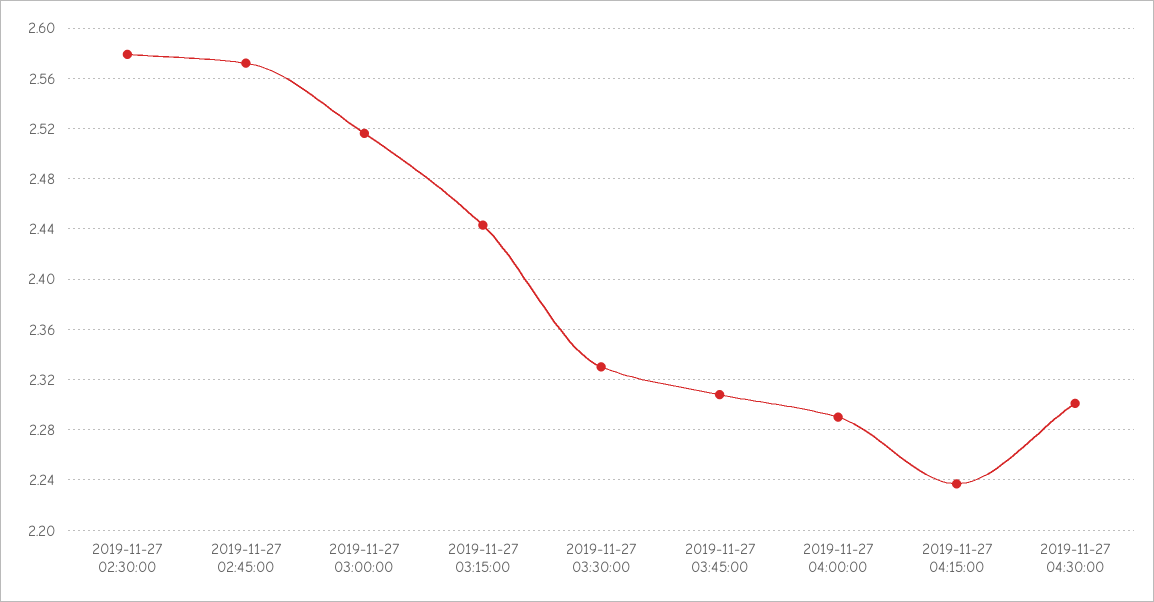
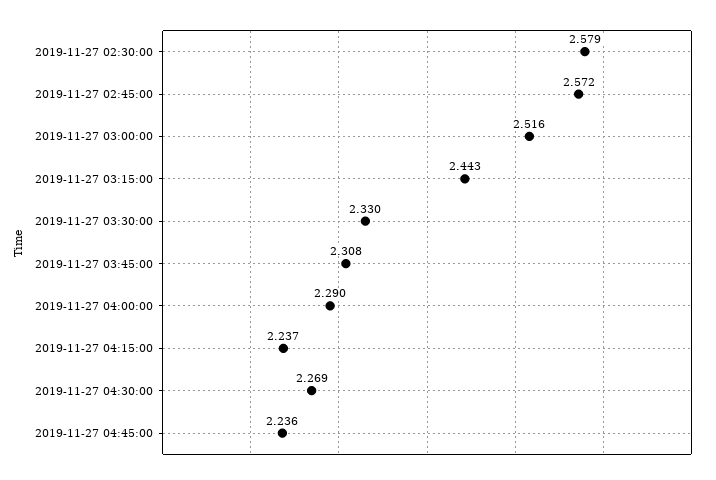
2019-11-27 04:30:00: 2.3 -> 2.269
2019-11-27 04:45:00: none -> 2.236

